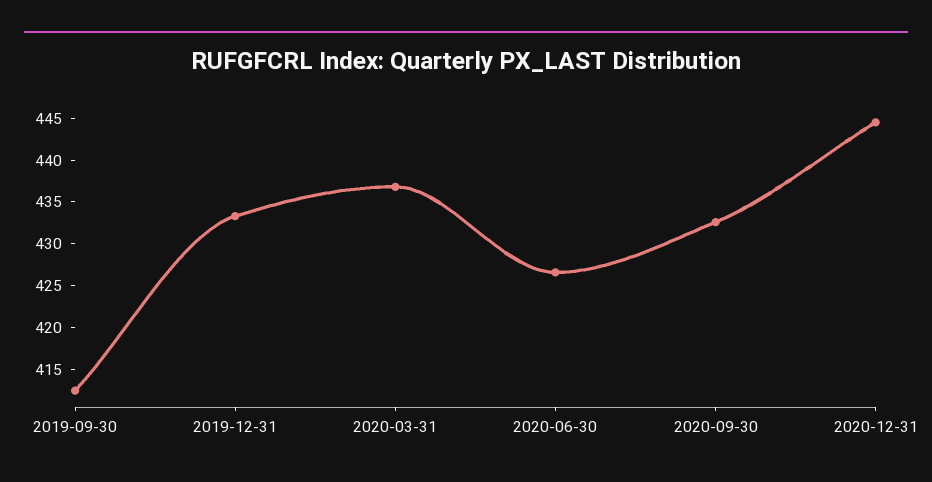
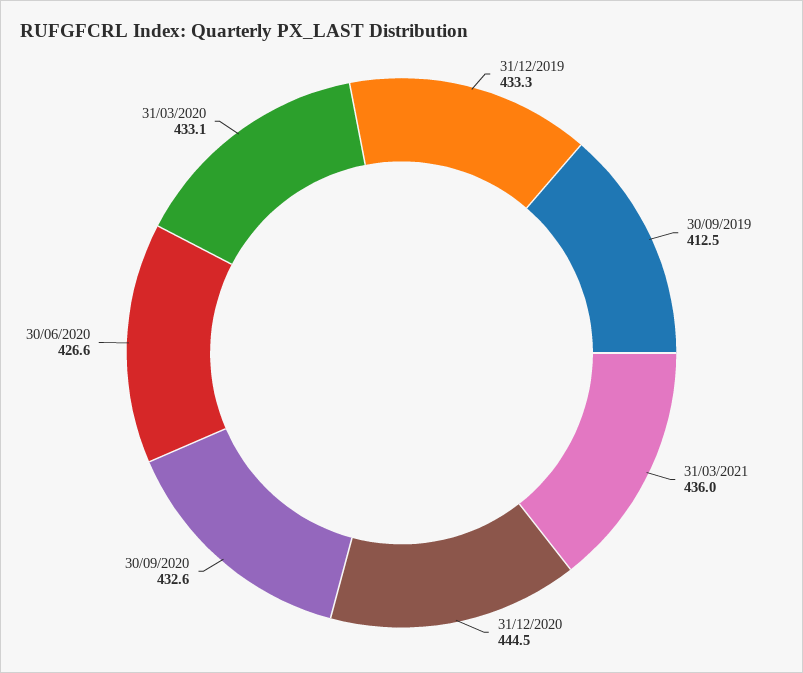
2020-03-31: 437 -> 433.1
31/03/2021: none -> 436

